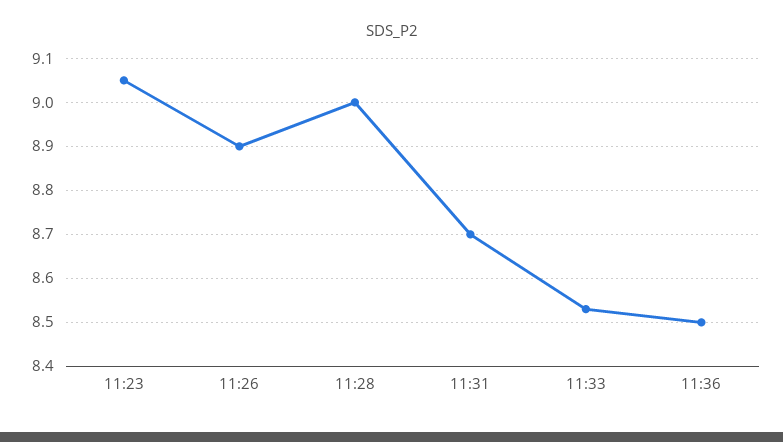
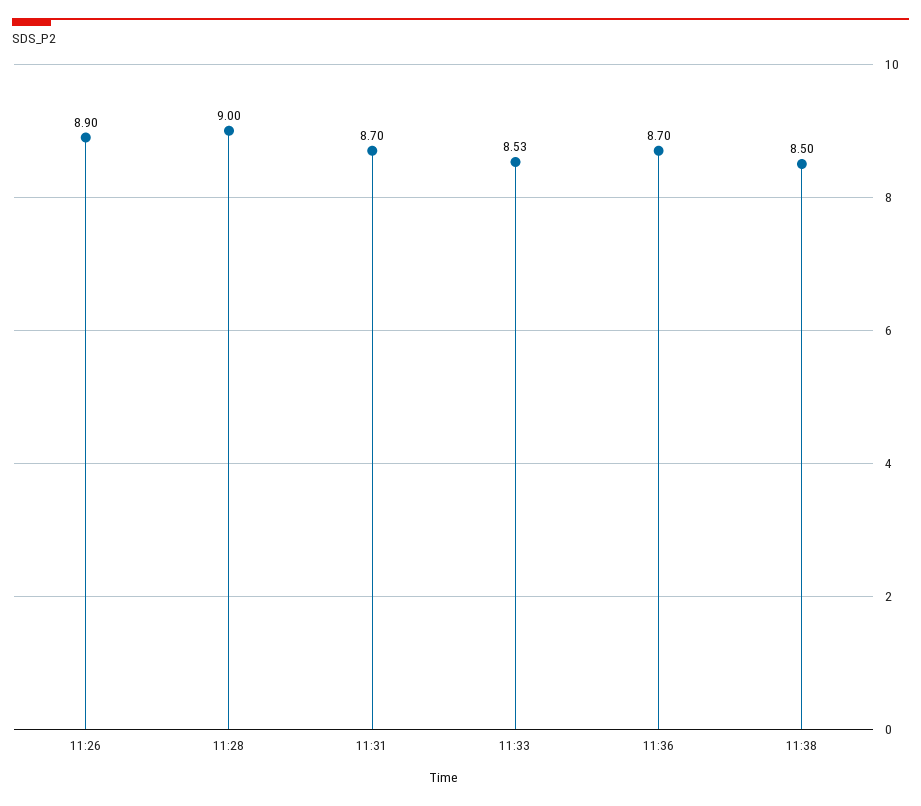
11:23: 9.05 -> none
11:36: 8.5 -> 8.7
11:38: none -> 8.5

